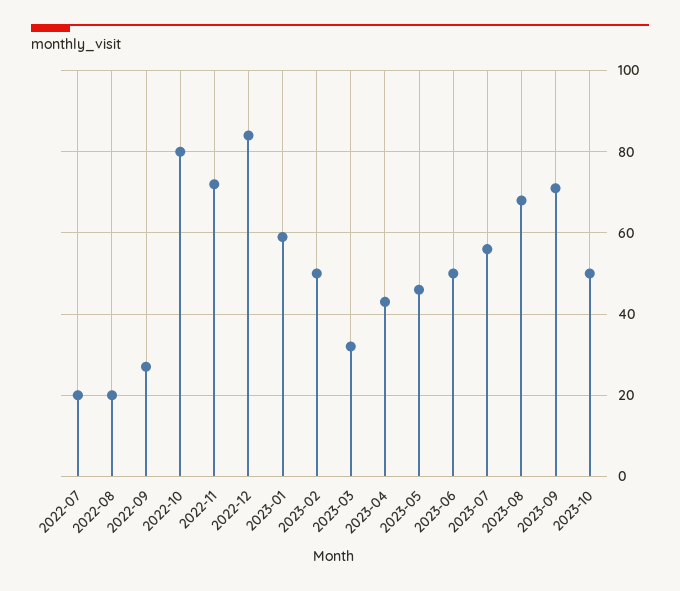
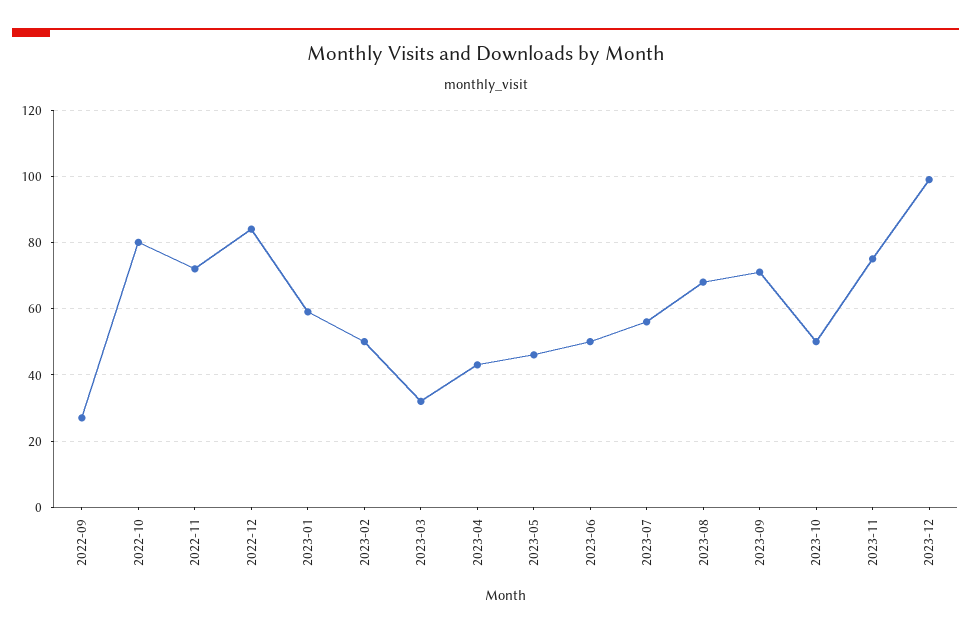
2022-07: 20 -> none
2022-08: 20 -> none
2023-11: none -> 75
2023-12: none -> 100

